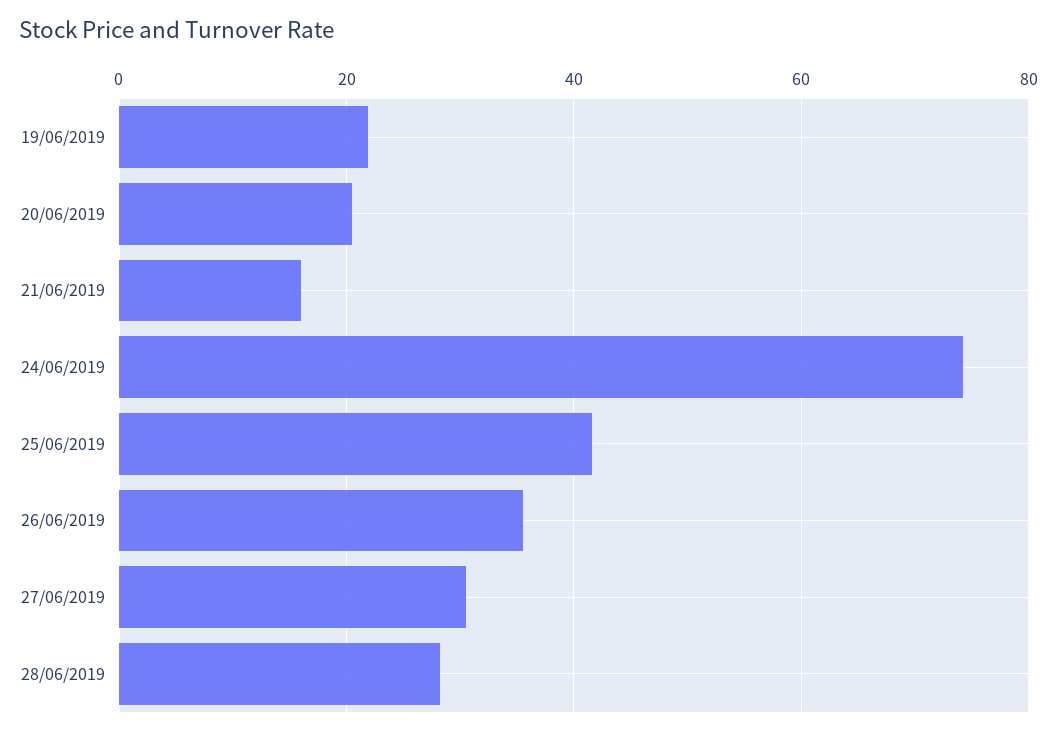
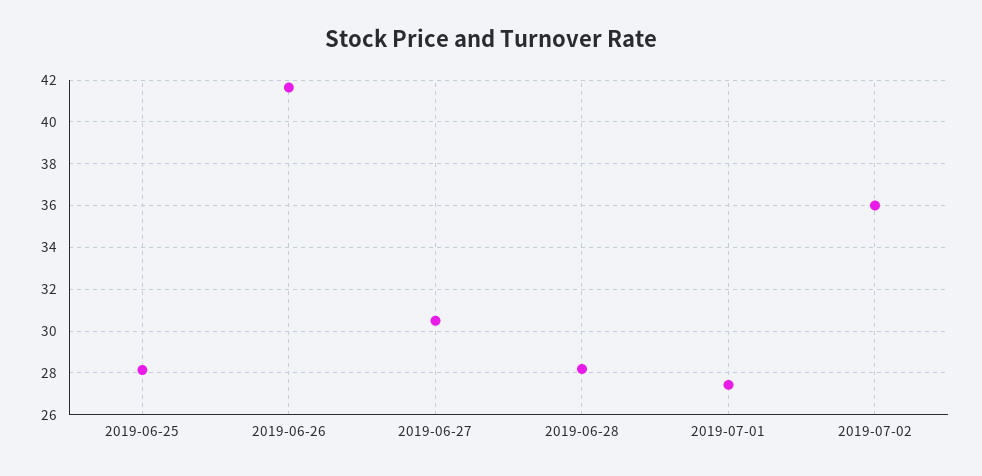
19/06/2019: 22 -> none
20/06/2019: 20 -> none
21/06/2019: 16 -> none
24/06/2019: 74 -> none
25/06/2019: 42 -> 28
26/06/2019: 36 -> 41.5
2019-07-01: none -> 27.5
2019-07-02: none -> 36

